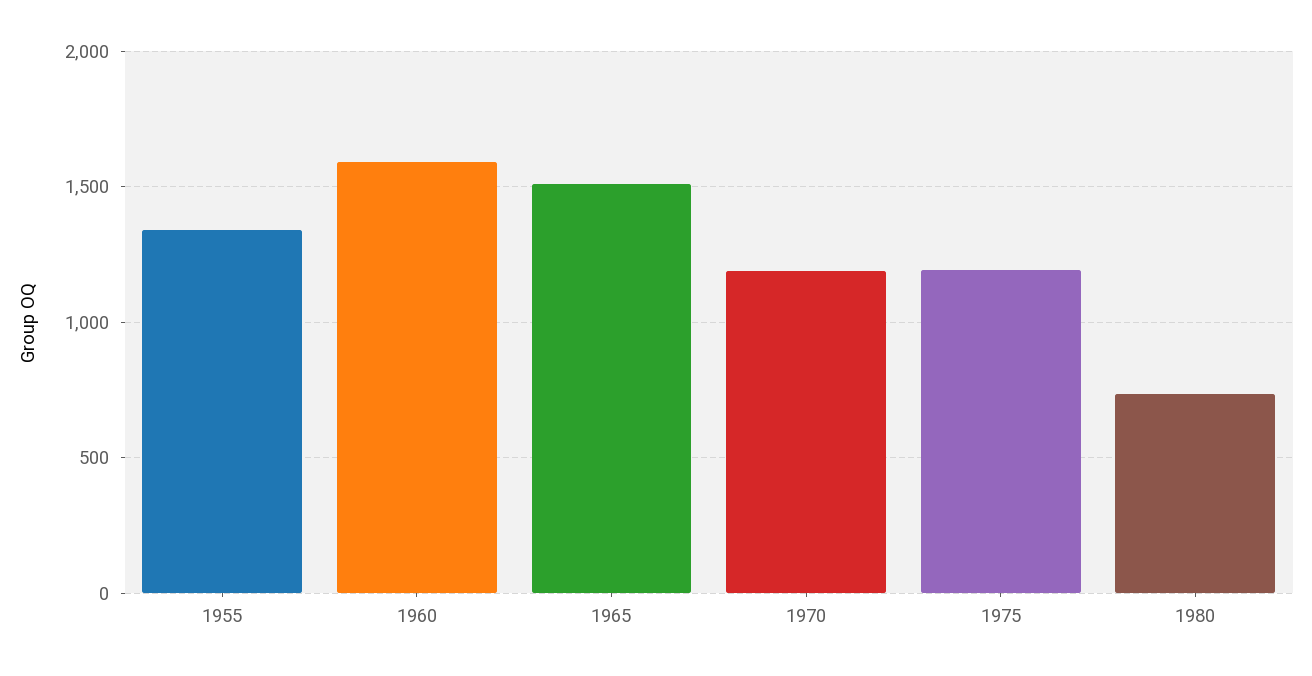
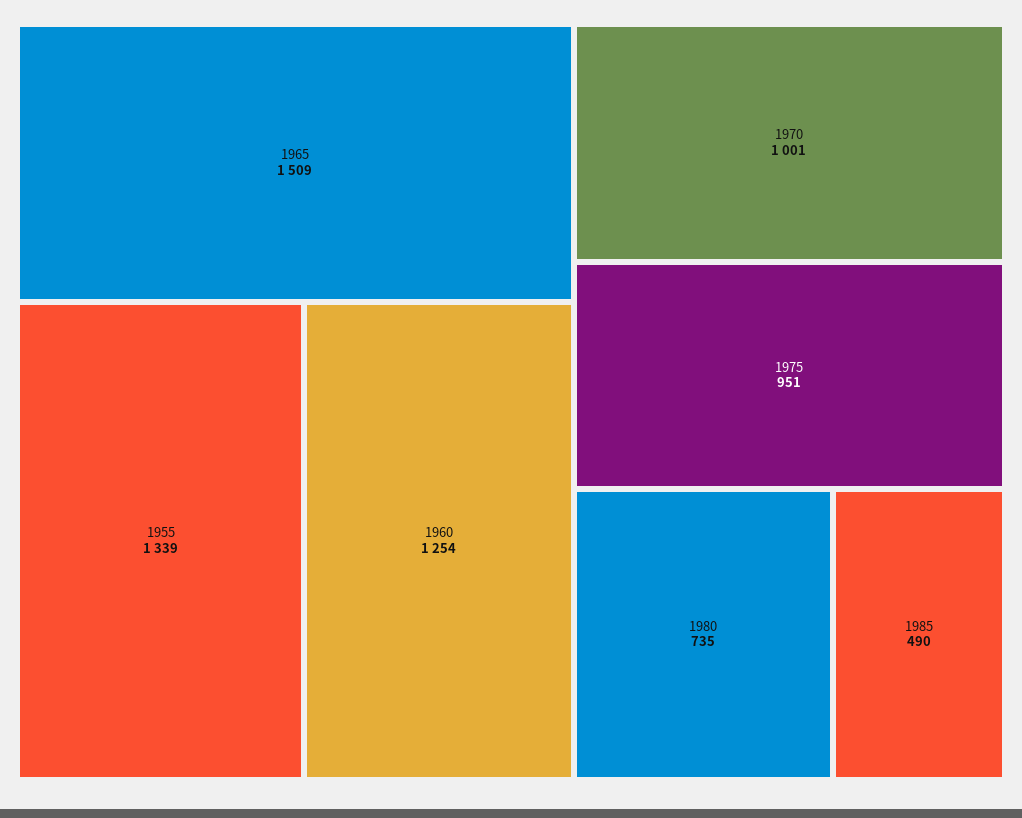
1960: 1600 -> 1254
1970: 1200 -> 1001
1975: 1200 -> 951
1985: none -> 490

